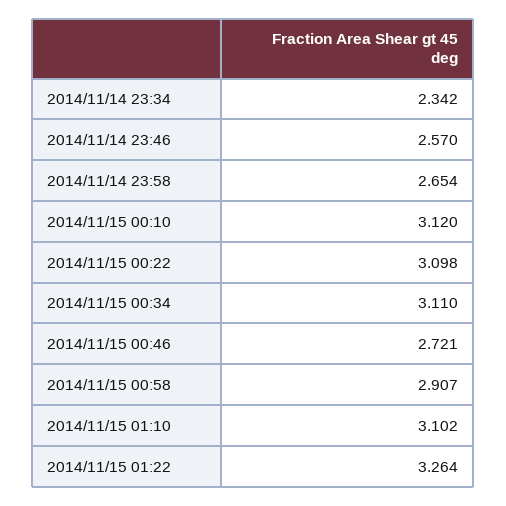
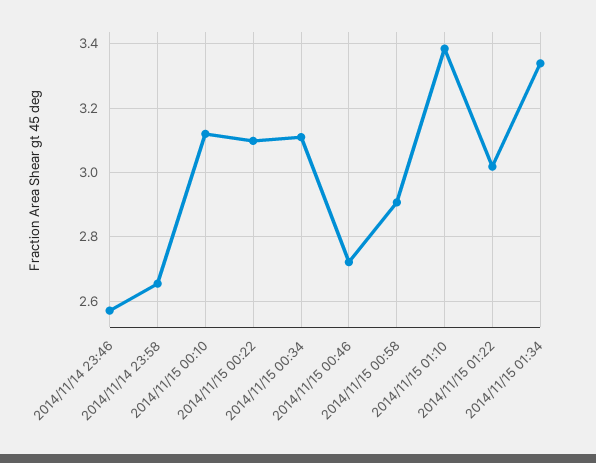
2014/11/14 23:34: 2.342 -> none
2014/11/15 01:10: 3.102 -> 3.38
2014/11/15 01:22: 3.264 -> 3.02
2014/11/15 01:34: none -> 3.34

